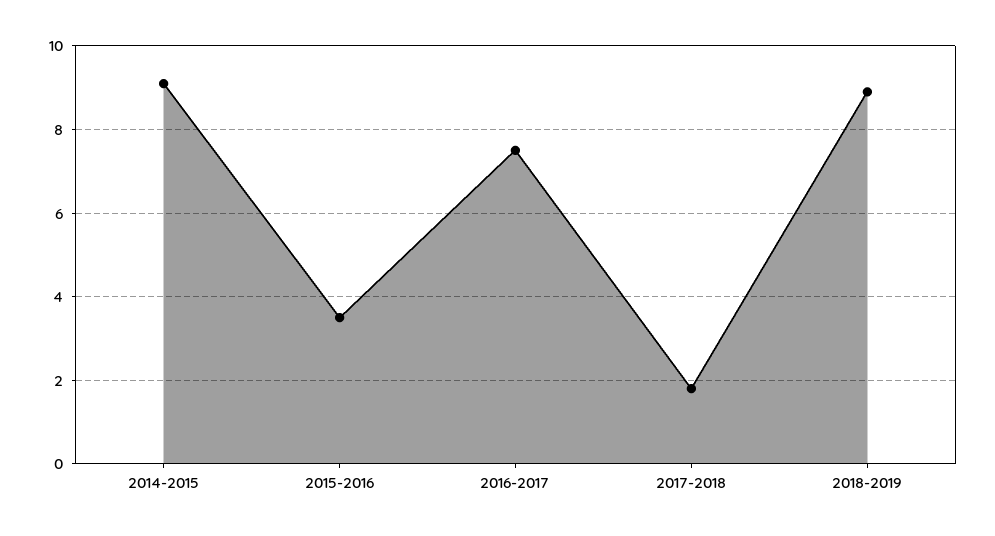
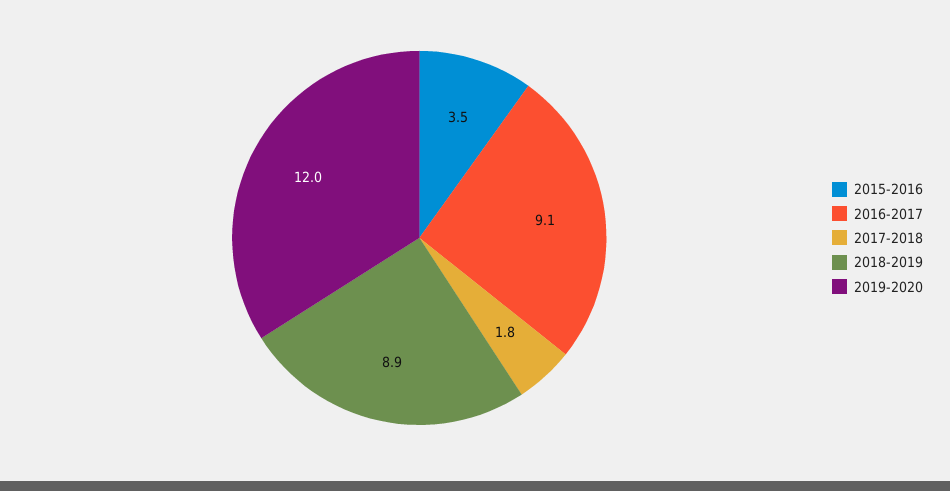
2014-2015: 9 -> none
2016-2017: 7.5 -> 9.1
2019-2020: none -> 12

